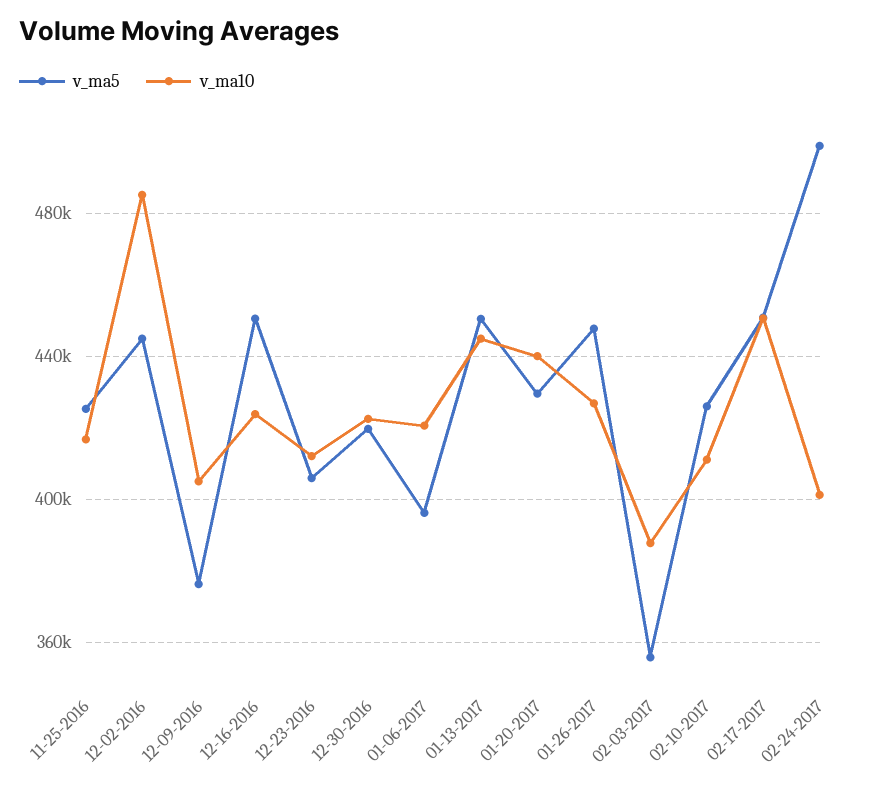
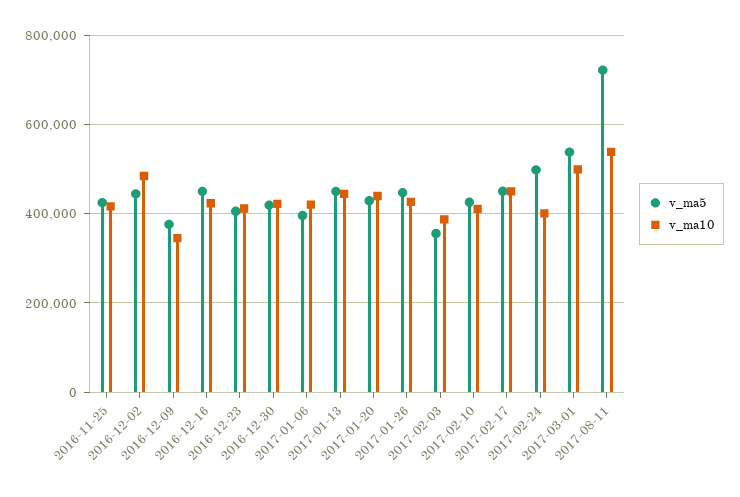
v_ma10, 12-09-2016: 405000 -> 340000
v_ma5, 2017-03-01: none -> 540000
v_ma10, 2017-03-01: none -> 500000
v_ma5, 2017-08-11: none -> 720000
v_ma10, 2017-08-11: none -> 540000

